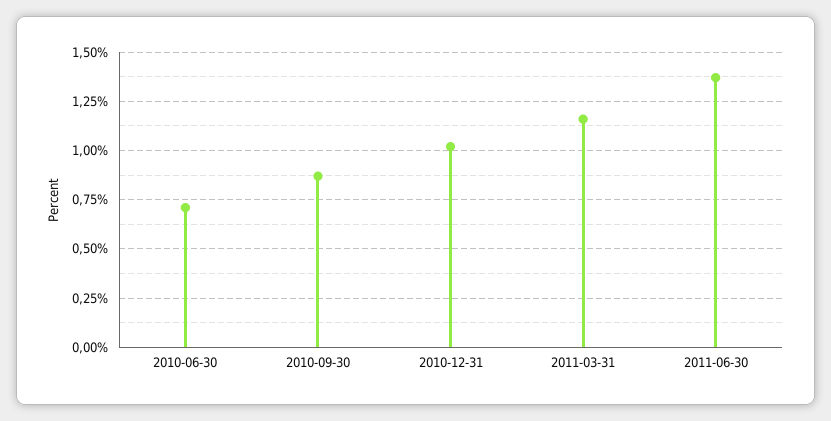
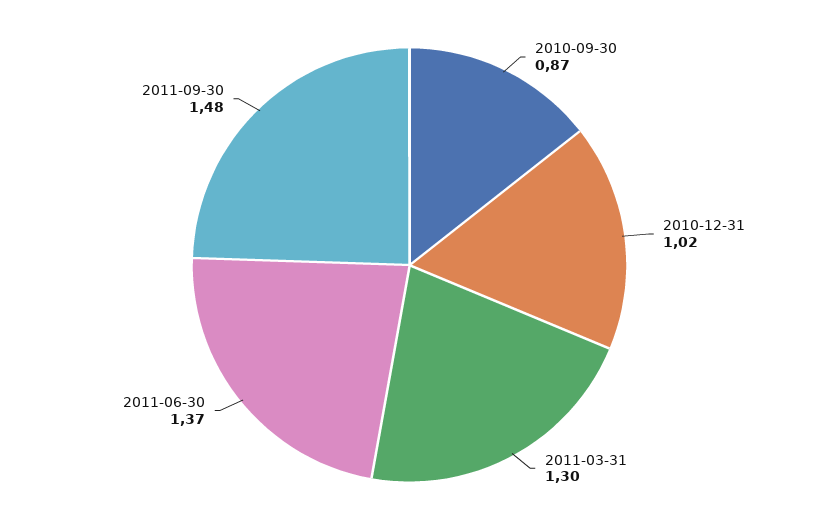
2010-06-30: 0.7 -> none
2011-03-31: 1.15 -> 1.3
2011-09-30: none -> 1.48

